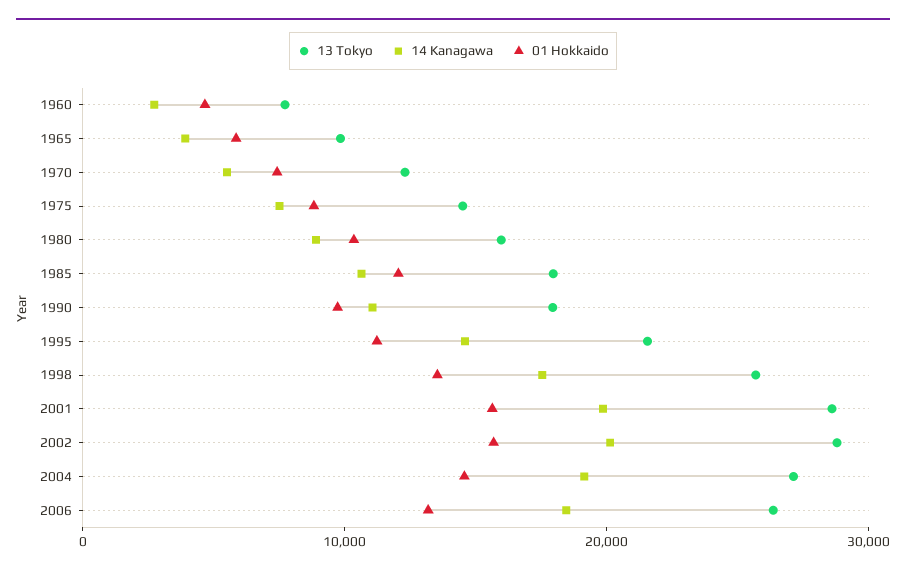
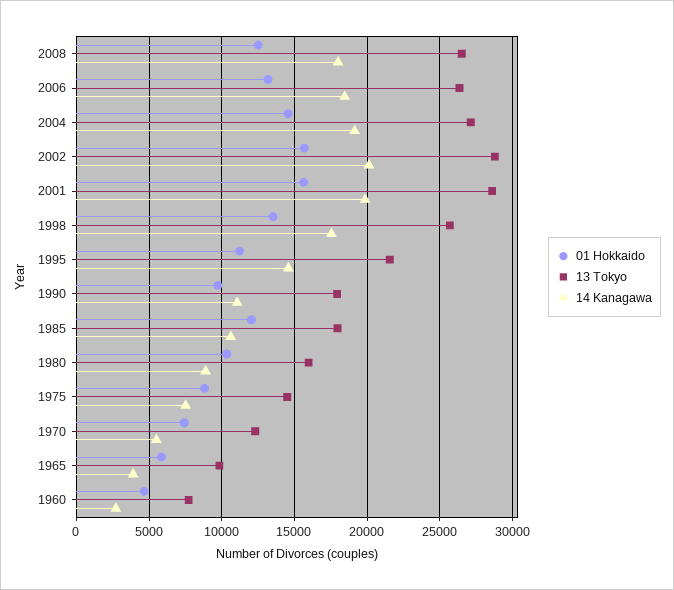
01 Hokkaido, 2008: none -> 12500
13 Tokyo, 2008: none -> 26500
14 Kanagawa, 2008: none -> 18000

